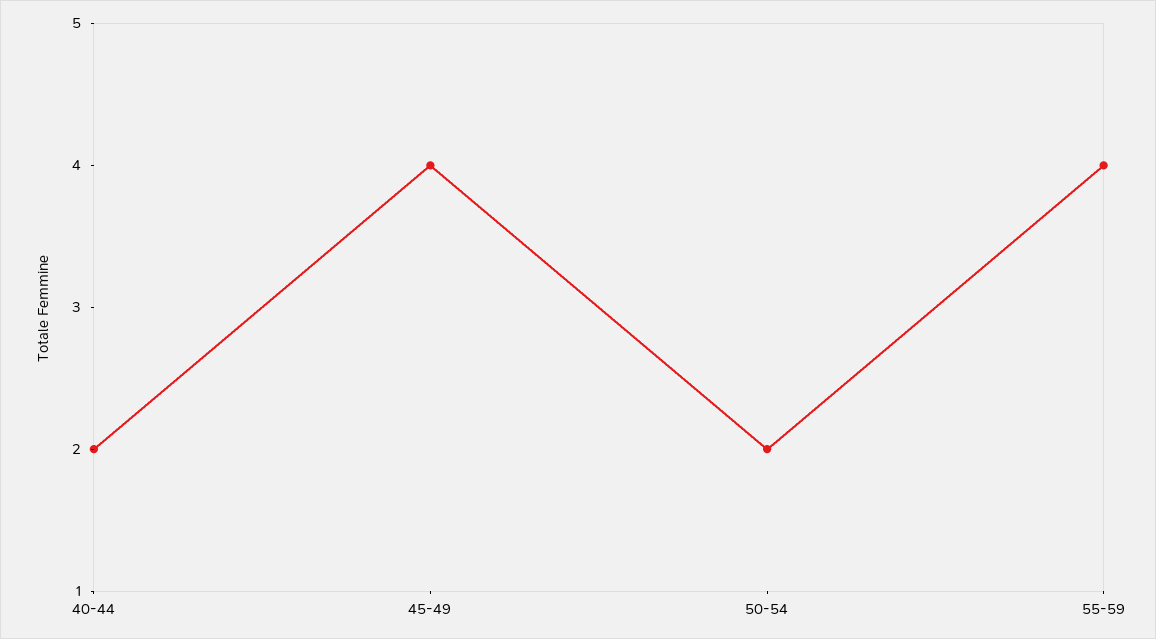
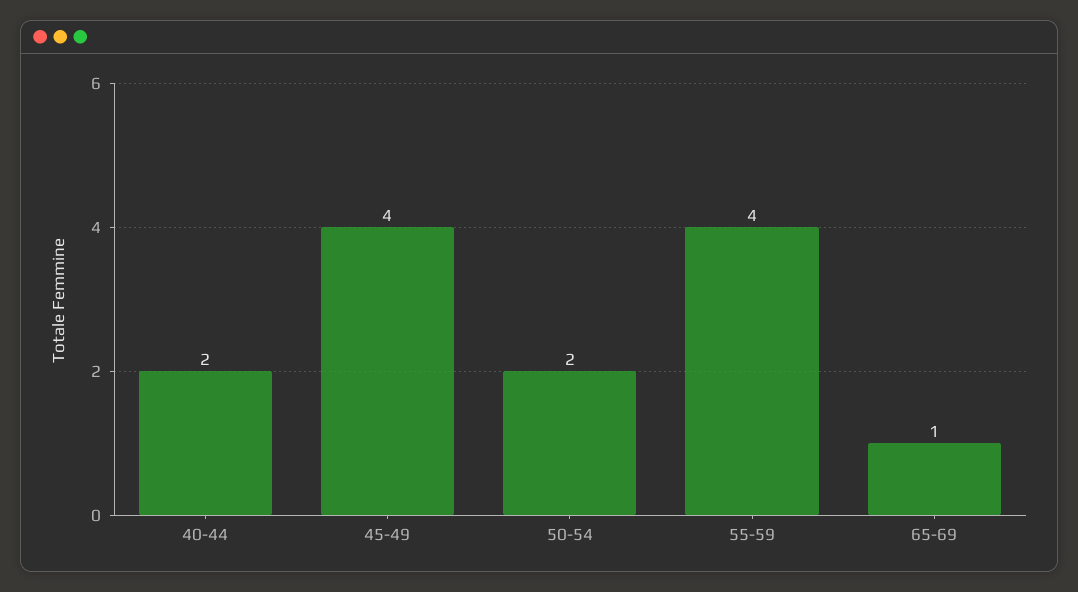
65-69: none -> 1

